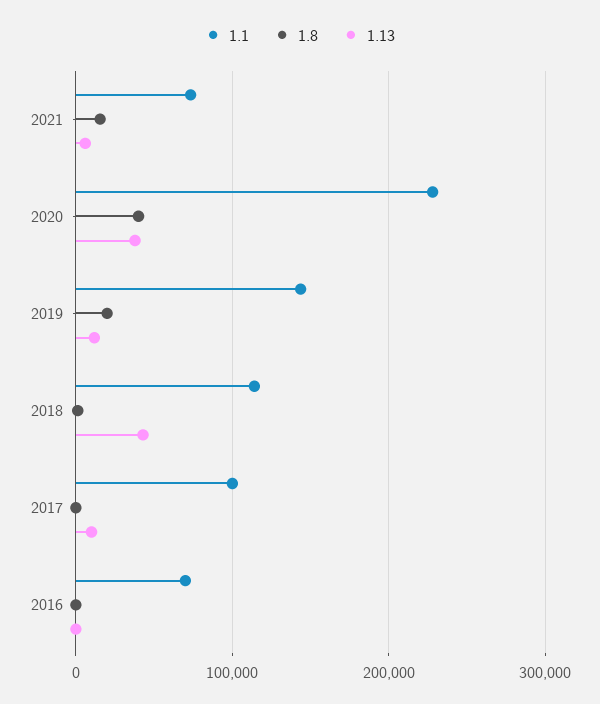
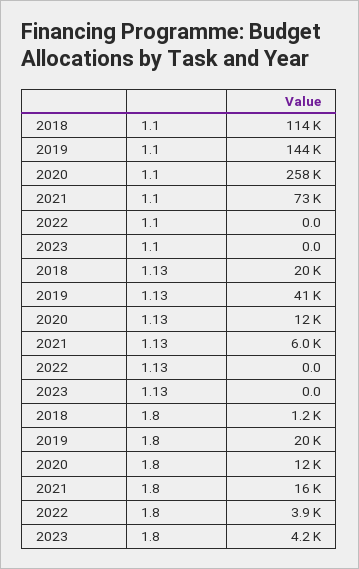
1.1, 2020: 230000 -> 258000
1.8, 2020: 40000 -> 12000
1.13, 2020: 40000 -> 12000
1.13, 2019: 10000 -> 41000
1.13, 2018: 40000 -> 20000
1.1, 2017: 100000 -> none
1.8, 2017: 0 -> none
1.13, 2017: 10000 -> none
1.1, 2016: 70000 -> none
1.8, 2016: 0 -> none
1.13, 2016: 0 -> none
1.1, 2022: none -> 0
1.1, 2023: none -> 0
1.13, 2022: none -> 0
1.13, 2023: none -> 0
1.8, 2022: none -> 3900
1.8, 2023: none -> 4200

